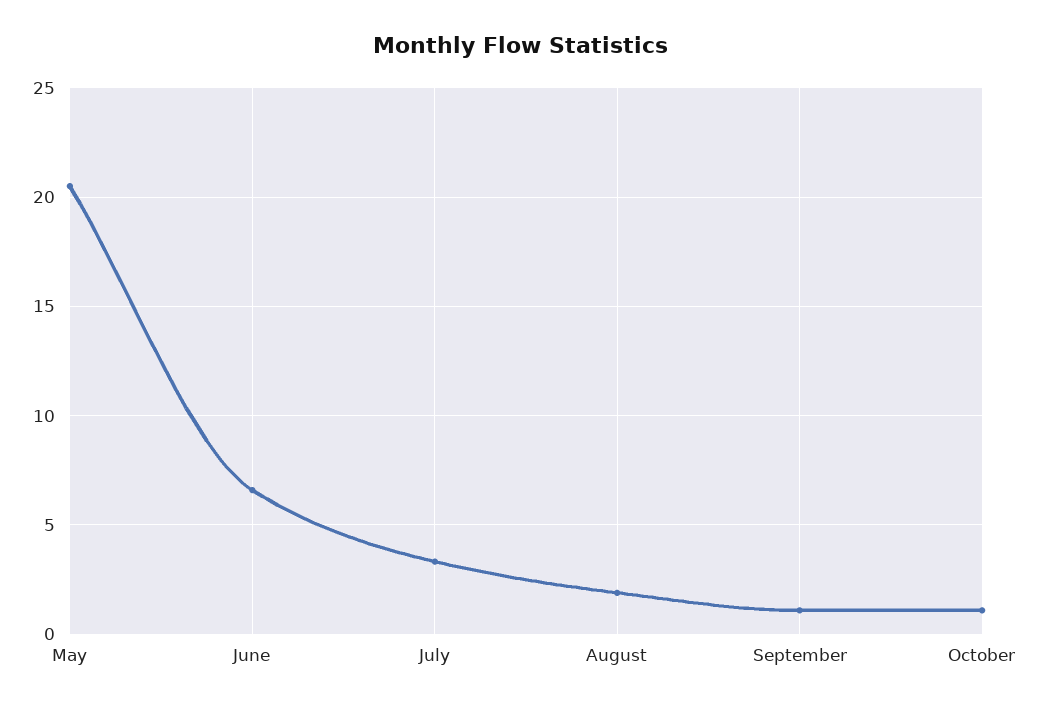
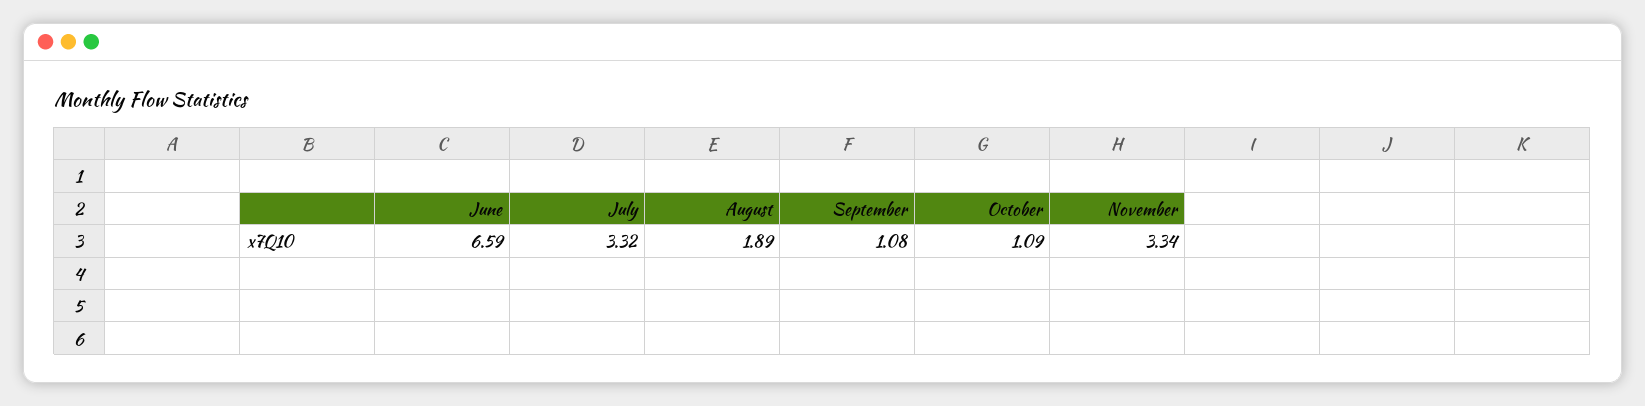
May: 20.5 -> none
November: none -> 3.34

